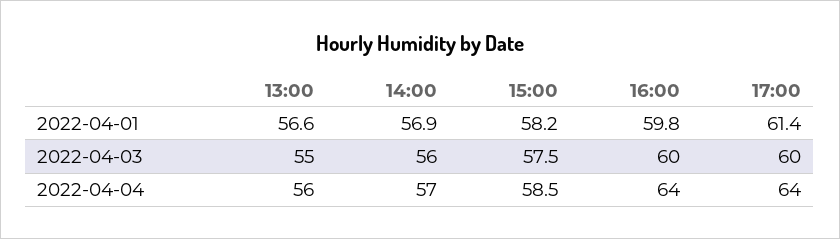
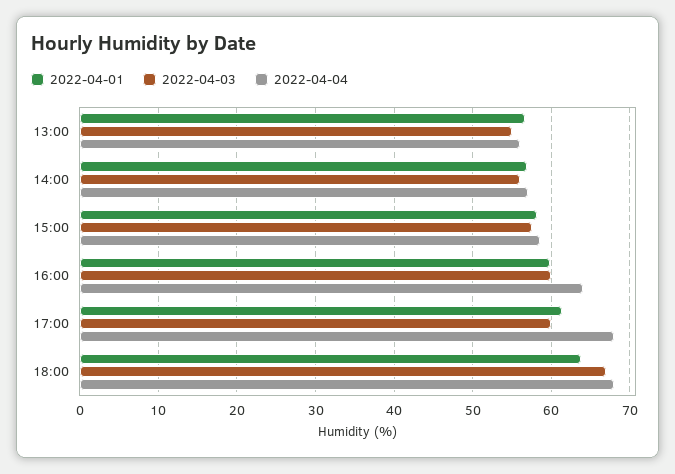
2022-04-04, 17:00: 64 -> 68
2022-04-01, 18:00: none -> 64
2022-04-03, 18:00: none -> 67
2022-04-04, 18:00: none -> 68

